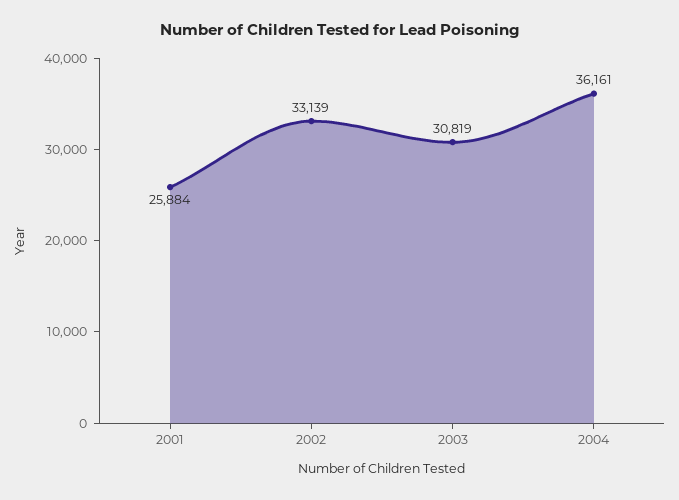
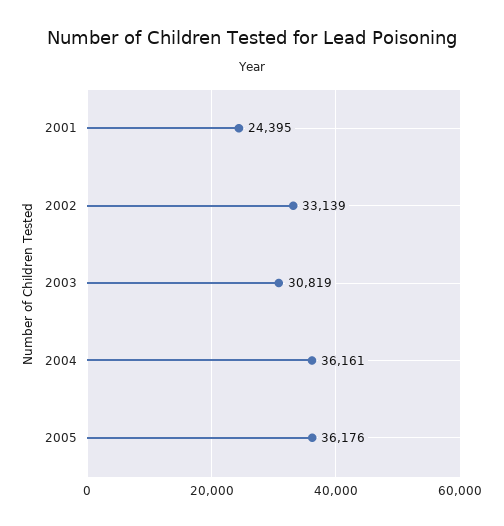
2001: 25884 -> 24395
2005: none -> 36176

